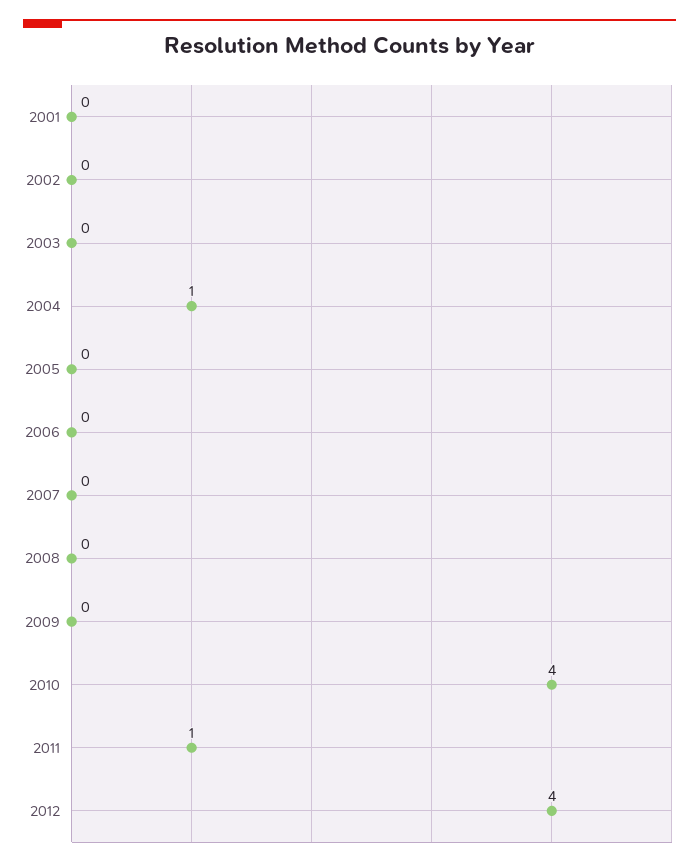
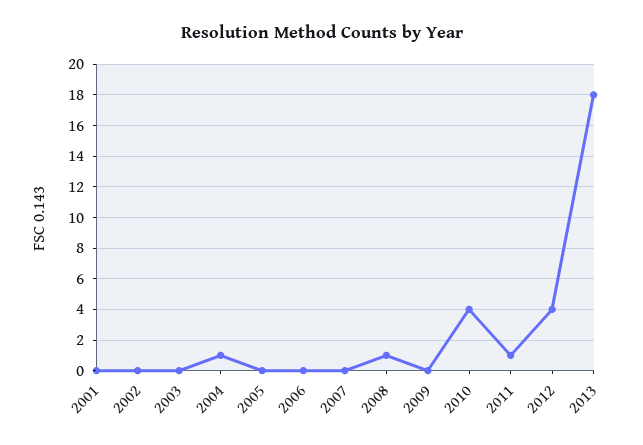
2008: 0 -> 1
2013: none -> 18

